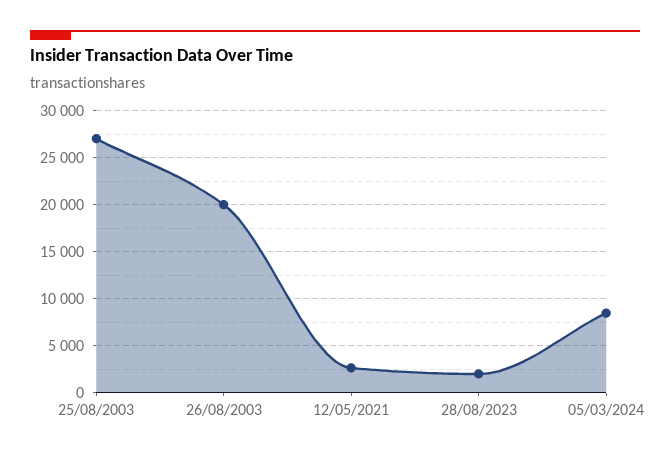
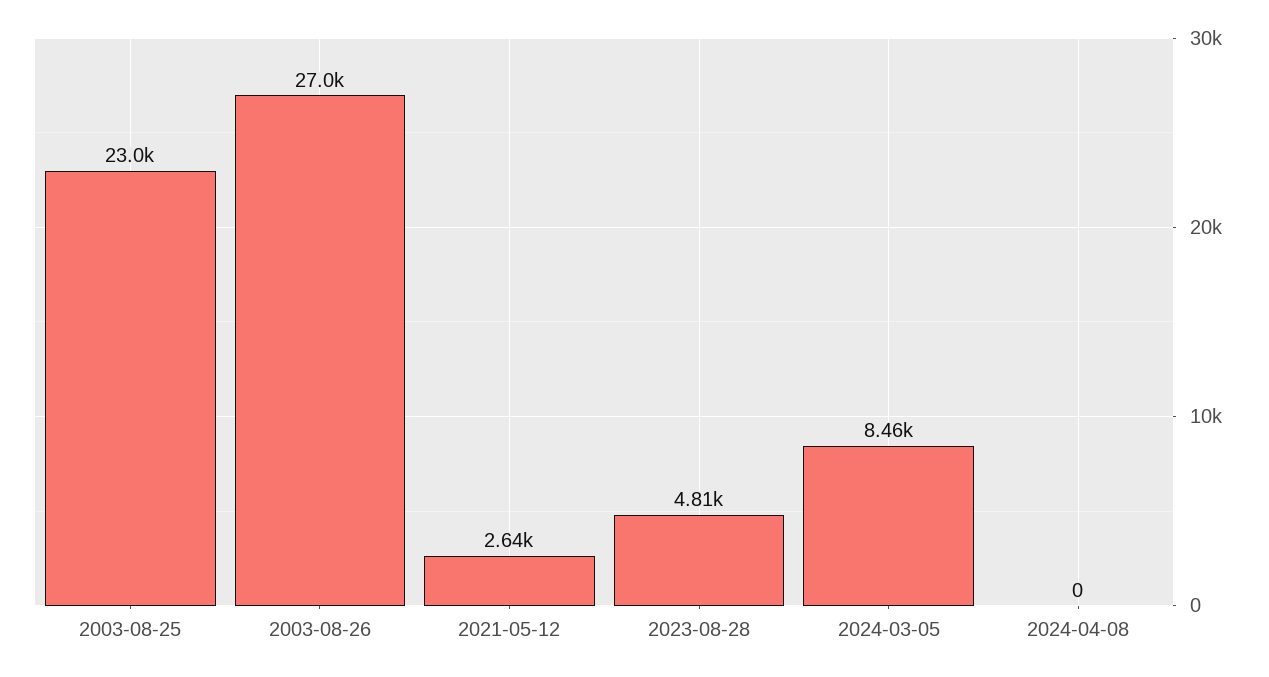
25/08/2003: 27000 -> 23000
26/08/2003: 20000 -> 27000
28/08/2023: 2000 -> 4810
2024-04-08: none -> 0

